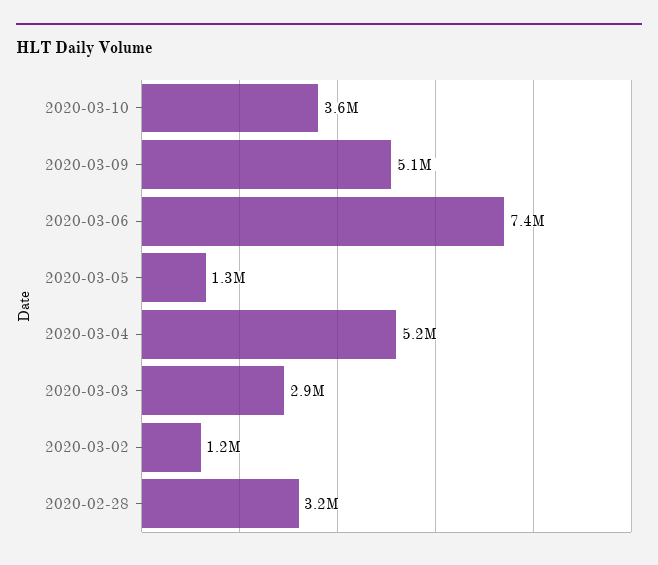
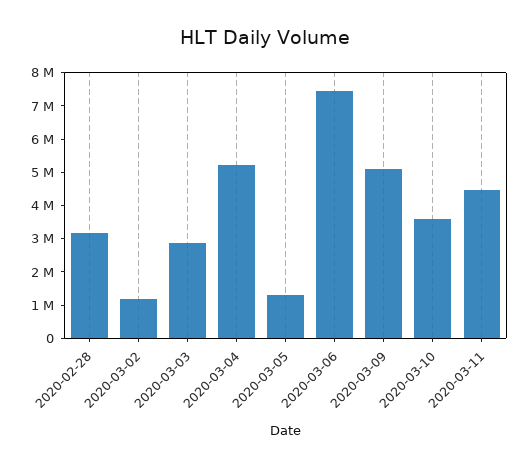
2020-03-11: none -> 4500000

